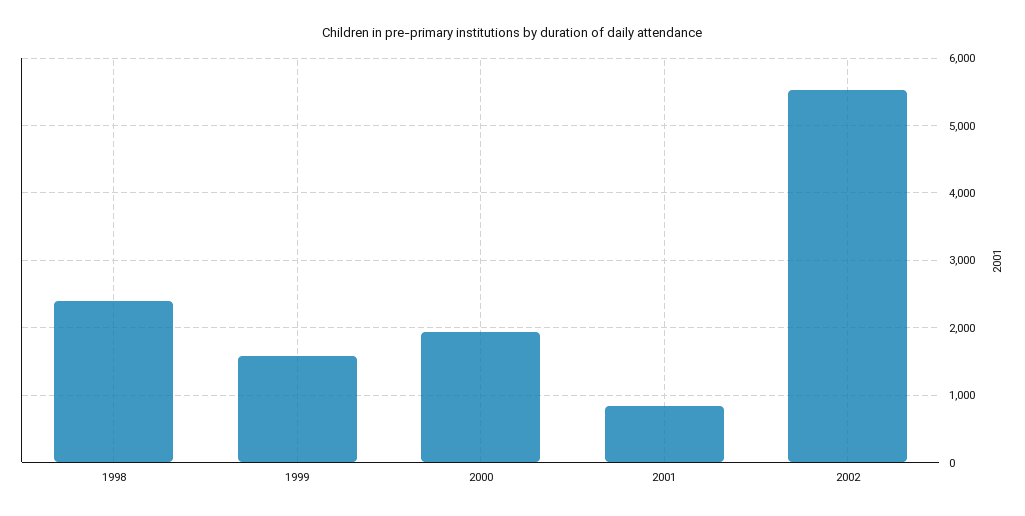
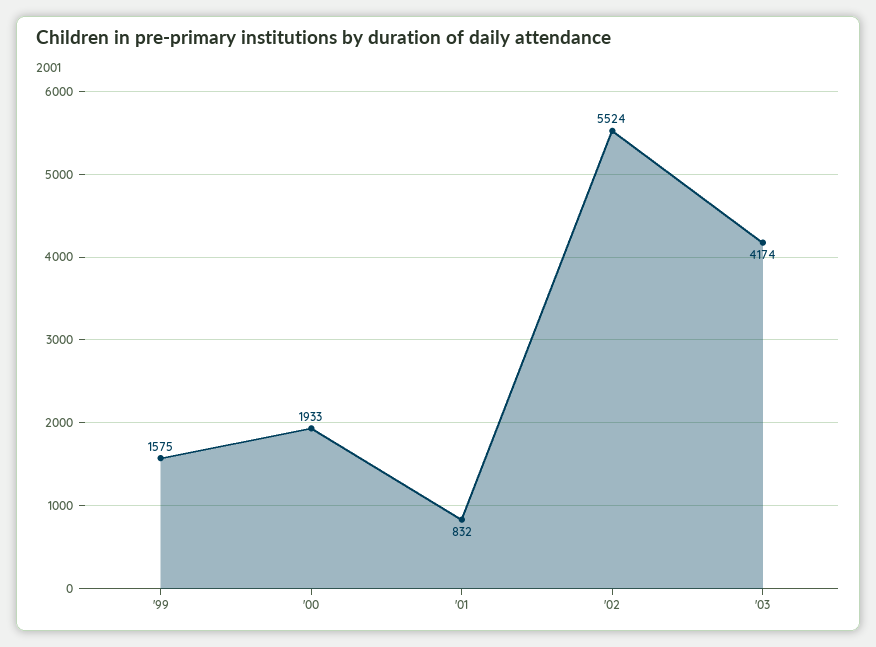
1998: 2400 -> none
'03: none -> 4174

